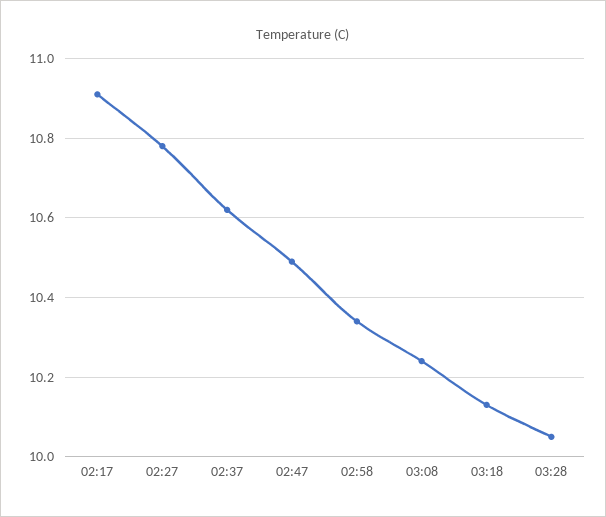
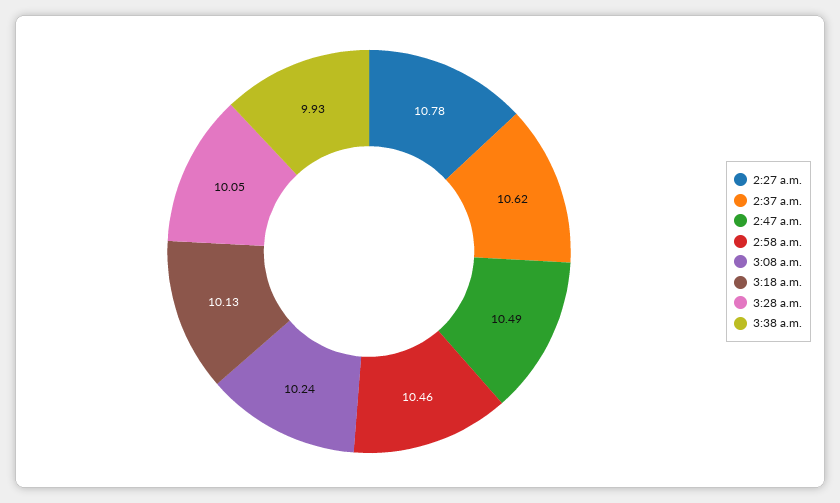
02:17: 10.9 -> none
02:58: 10.35 -> 10.46
3:38 a.m.: none -> 9.93

